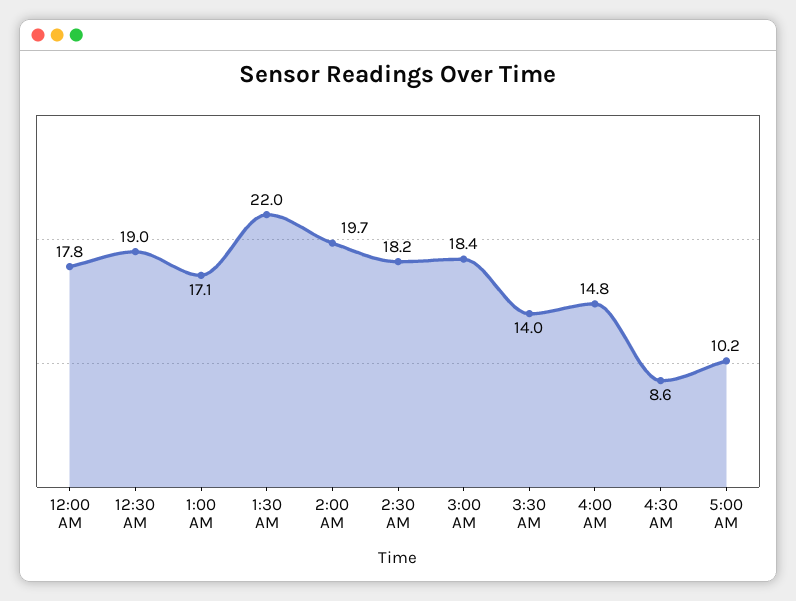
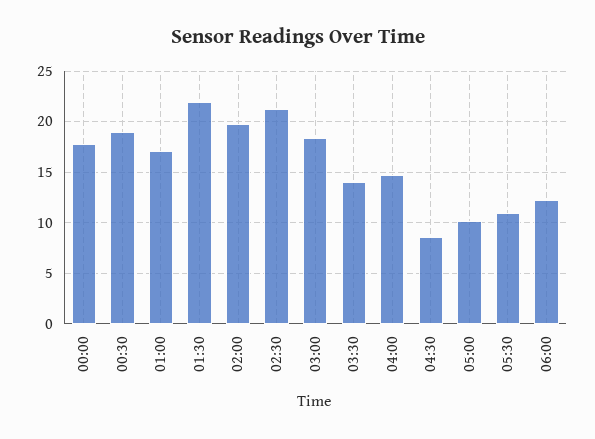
2:30 AM: 18.2 -> 21
05:30: none -> 11
06:00: none -> 12

